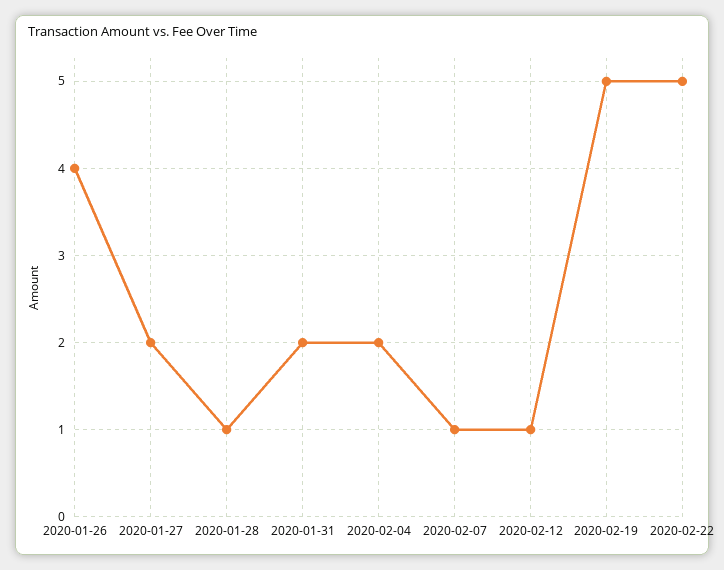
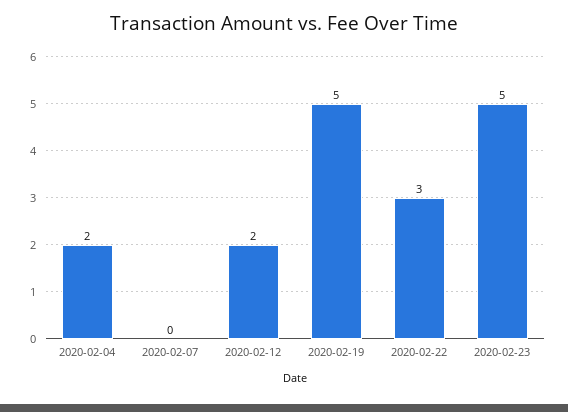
2020-01-26: 4 -> none
2020-01-27: 2 -> none
2020-01-28: 1 -> none
2020-01-31: 2 -> none
2020-02-07: 1 -> 0
2020-02-12: 1 -> 2
2020-02-22: 5 -> 3
2020-02-23: none -> 5

